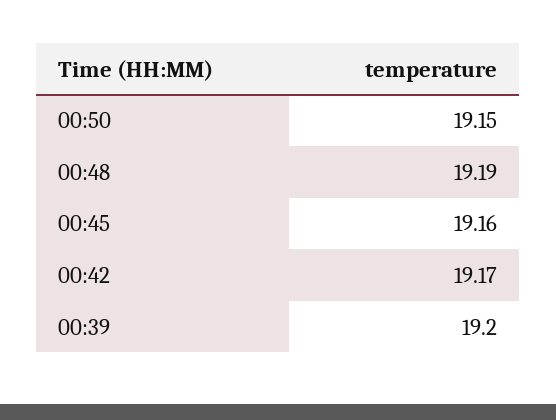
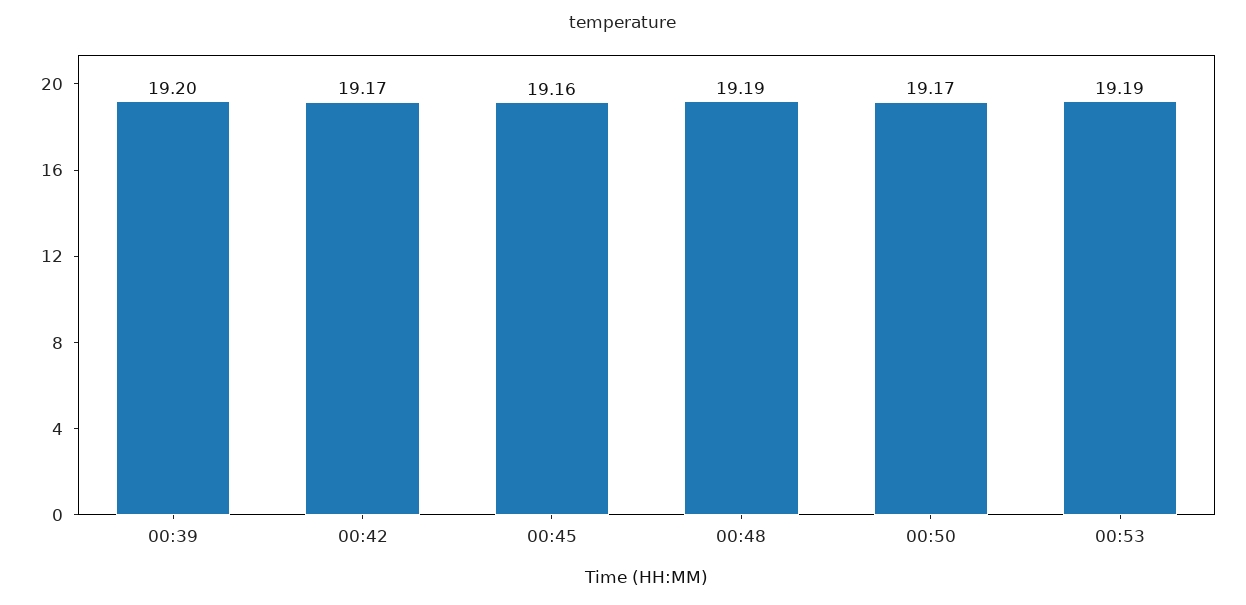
00:50: 19.15 -> 19.17
00:53: none -> 19.19

